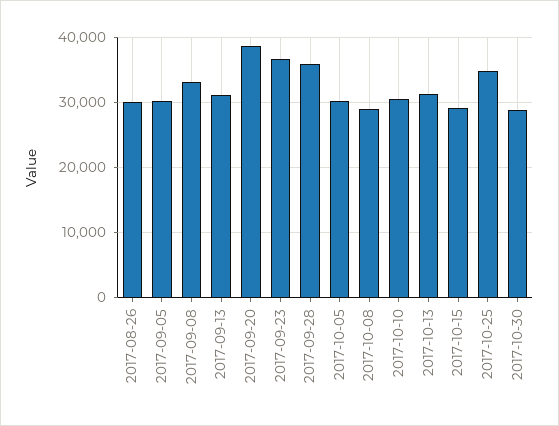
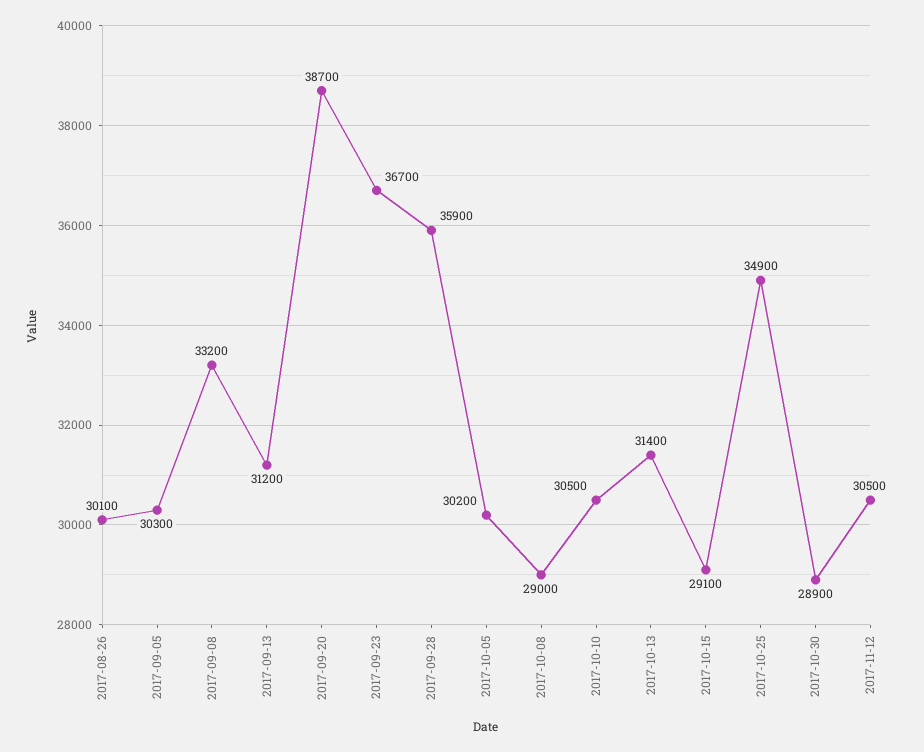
2017-11-12: none -> 30500

